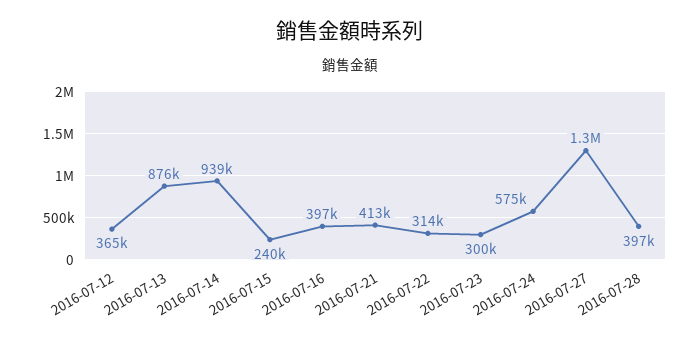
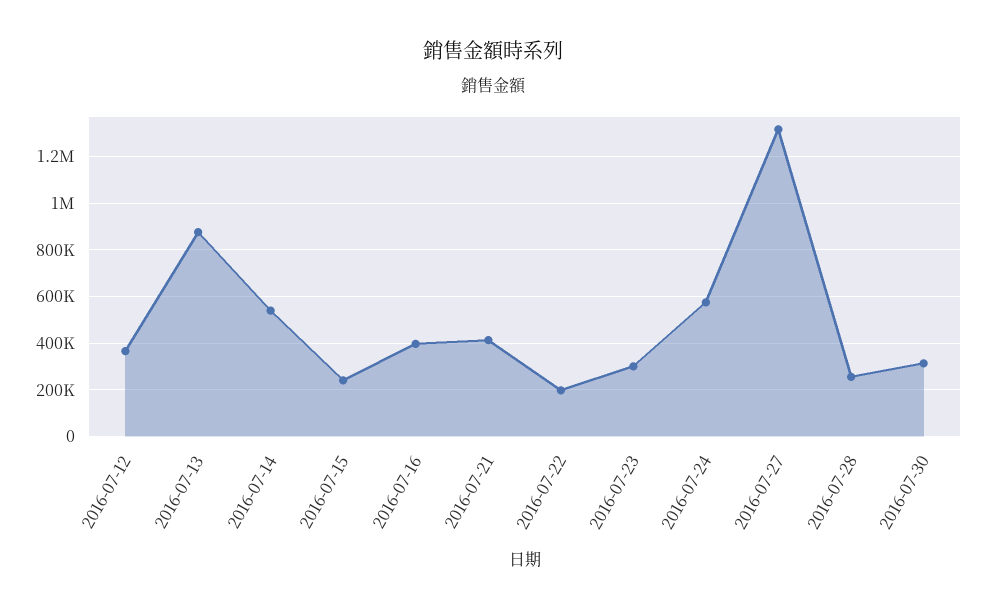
2016-07-14: 939000 -> 550000
2016-07-22: 314000 -> 200000
2016-07-28: 397000 -> 250000
2016-07-30: none -> 300000

